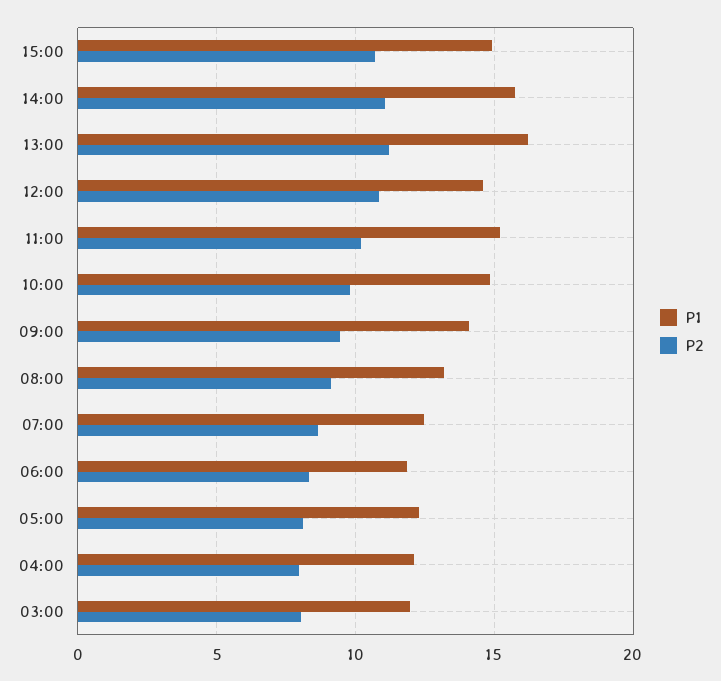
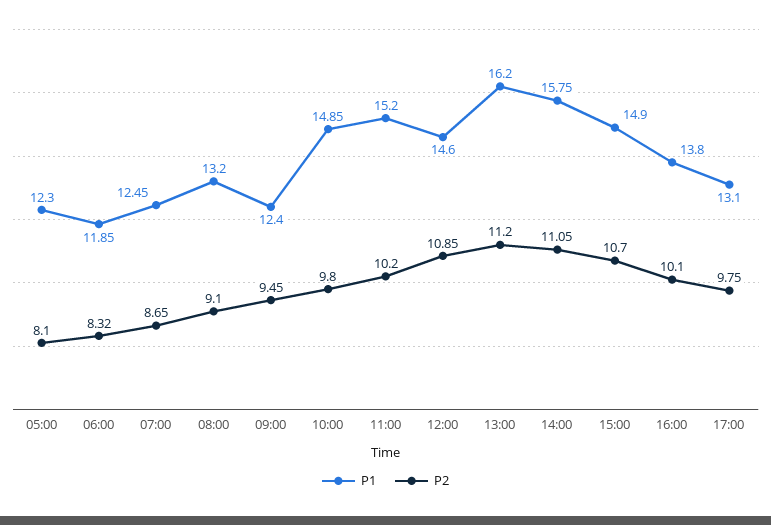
P1, 09:00: 14 -> 12.4
P1, 04:00: 12 -> none
P2, 04:00: 8 -> none
P1, 03:00: 12 -> none
P2, 03:00: 8 -> none
P1, 16:00: none -> 13.8
P2, 16:00: none -> 10.1
P1, 17:00: none -> 13.1
P2, 17:00: none -> 9.75

